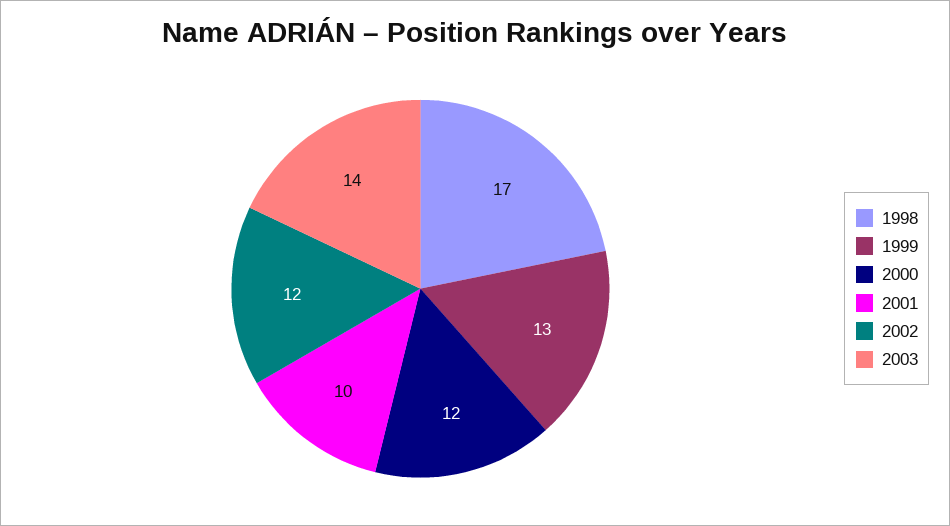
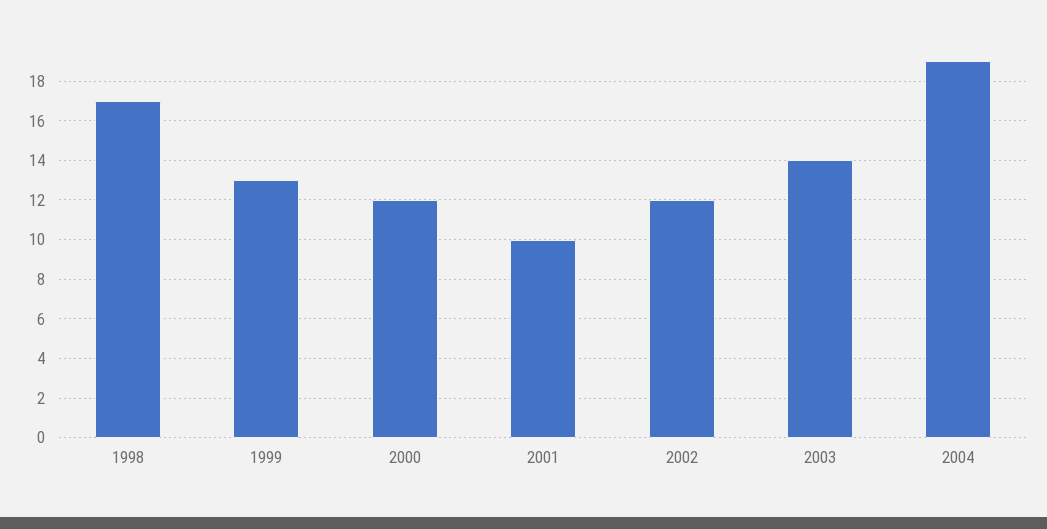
2004: none -> 19

